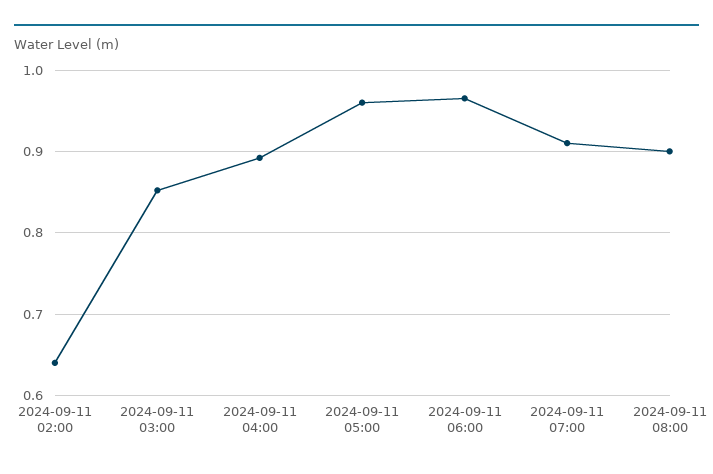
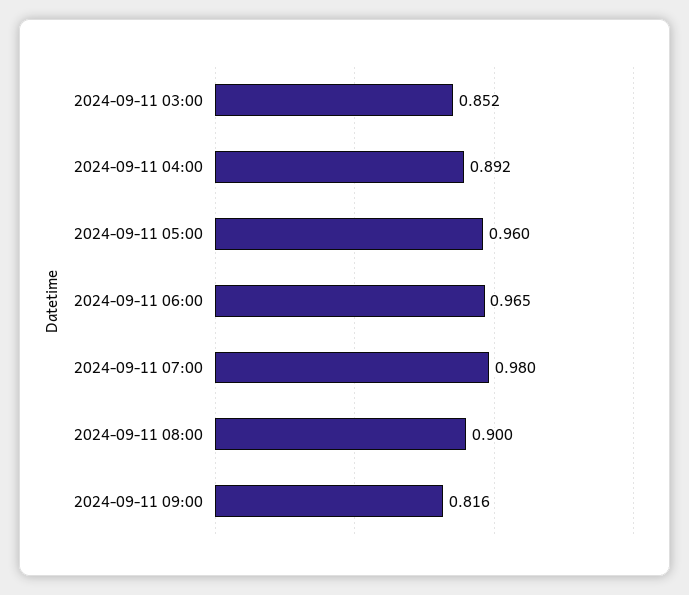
2024-09-11 02:00: 0.64 -> none
2024-09-11 07:00: 0.91 -> 0.98
2024-09-11 09:00: none -> 0.816

